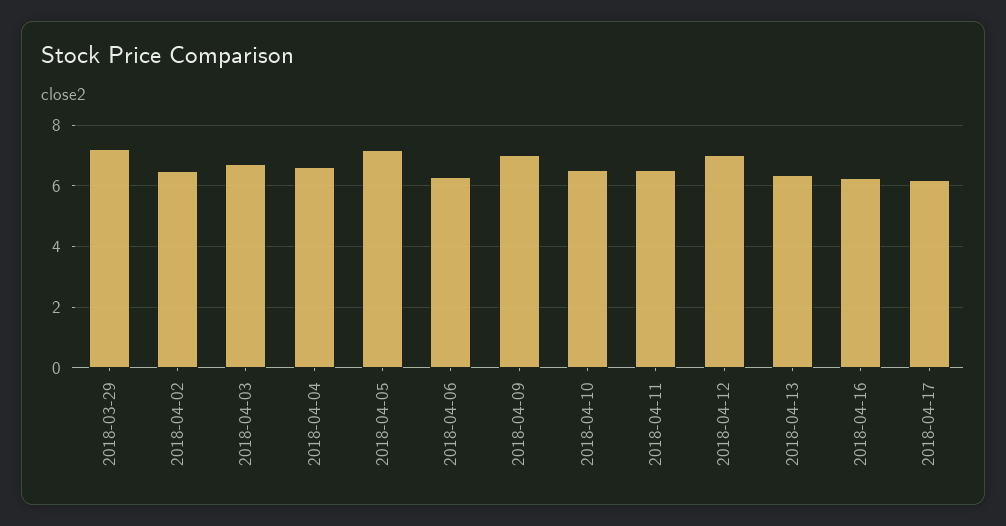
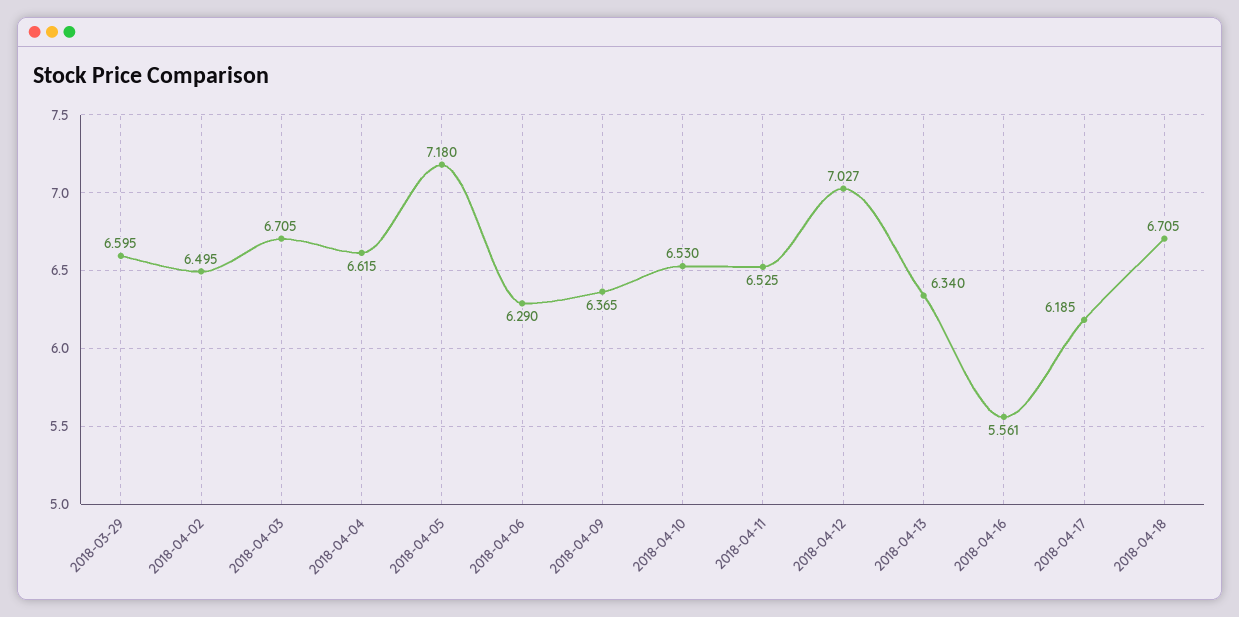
2018-03-29: 7.2 -> 6.595
2018-04-09: 7 -> 6.365
2018-04-16: 6.2 -> 5.561
2018-04-18: none -> 6.705

